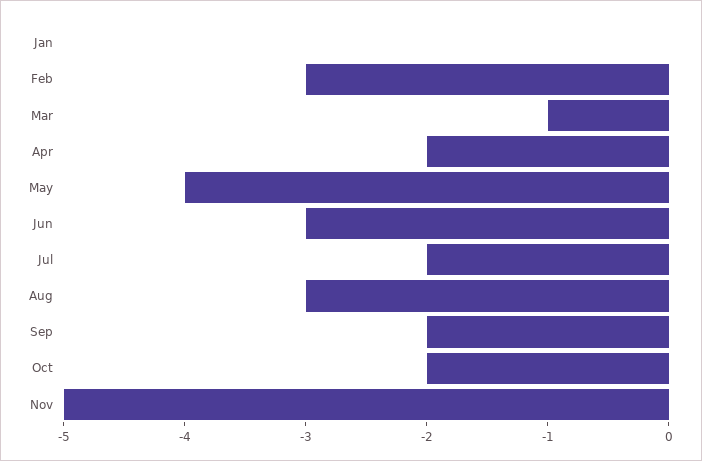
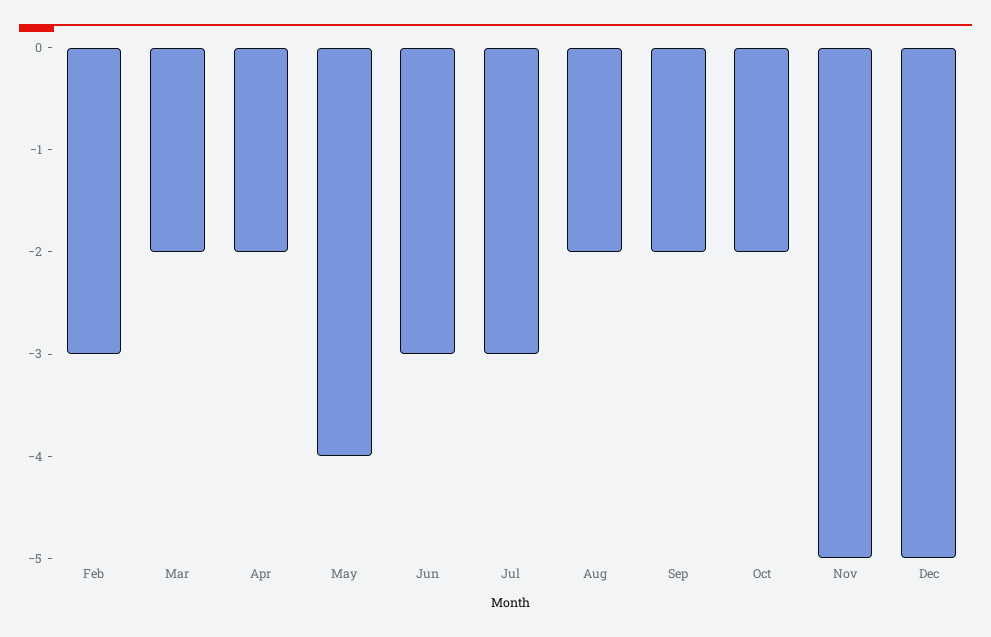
Jan: 0 -> none
Mar: -1 -> -2
Jul: -2 -> -3
Aug: -3 -> -2
Dec: none -> -5

